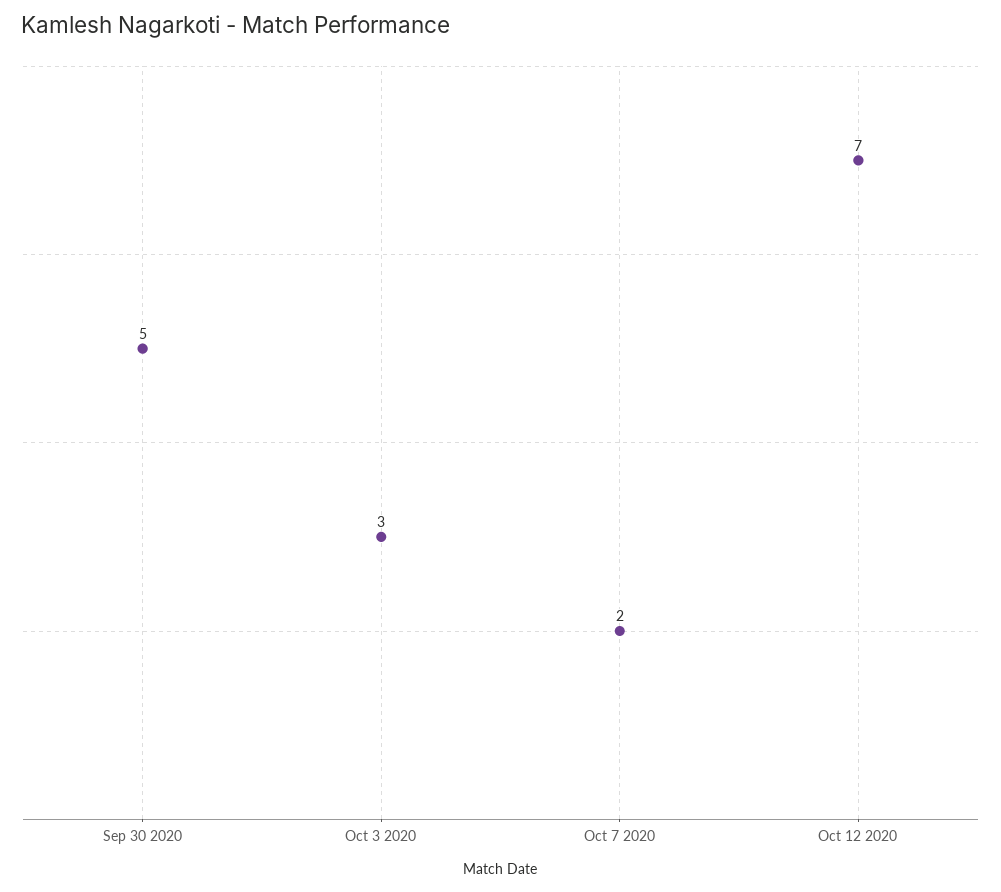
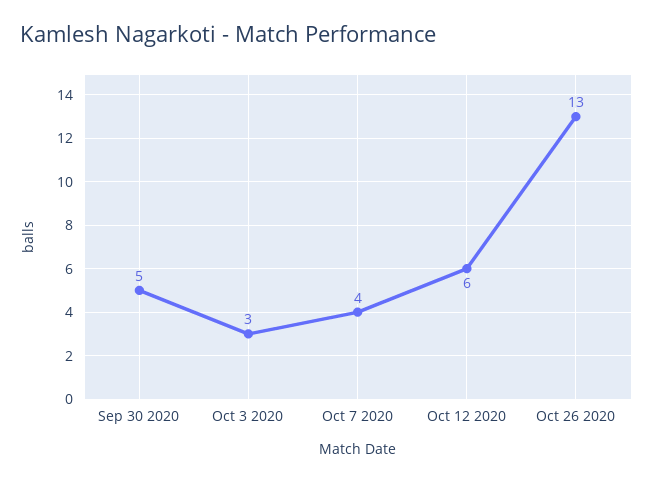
Oct 7 2020: 2 -> 4
Oct 12 2020: 7 -> 6
Oct 26 2020: none -> 13

